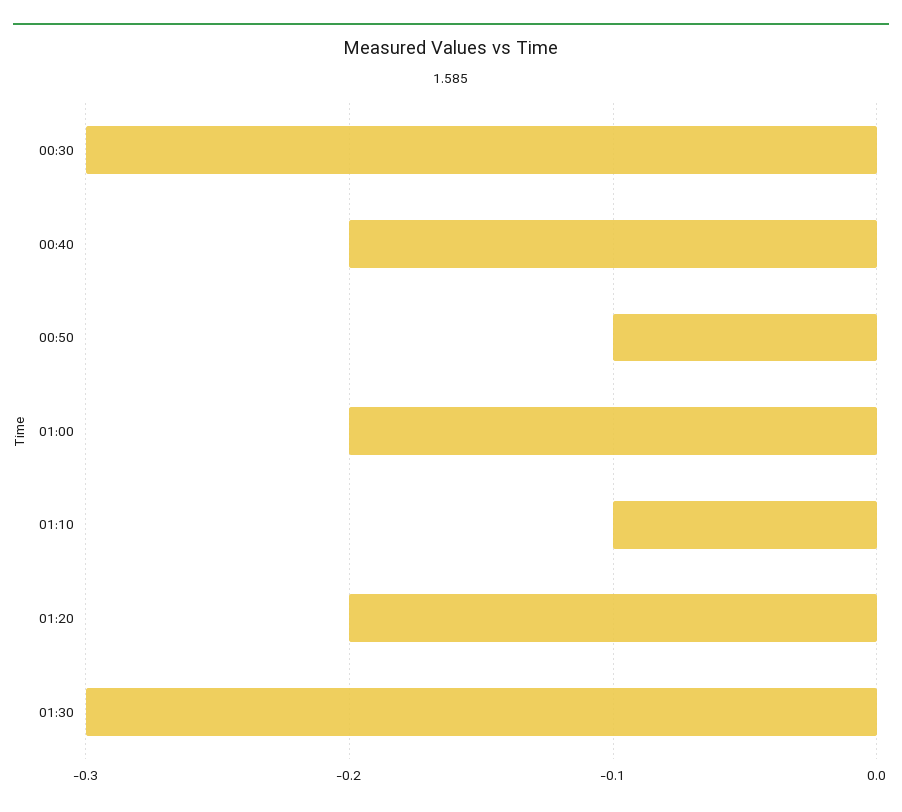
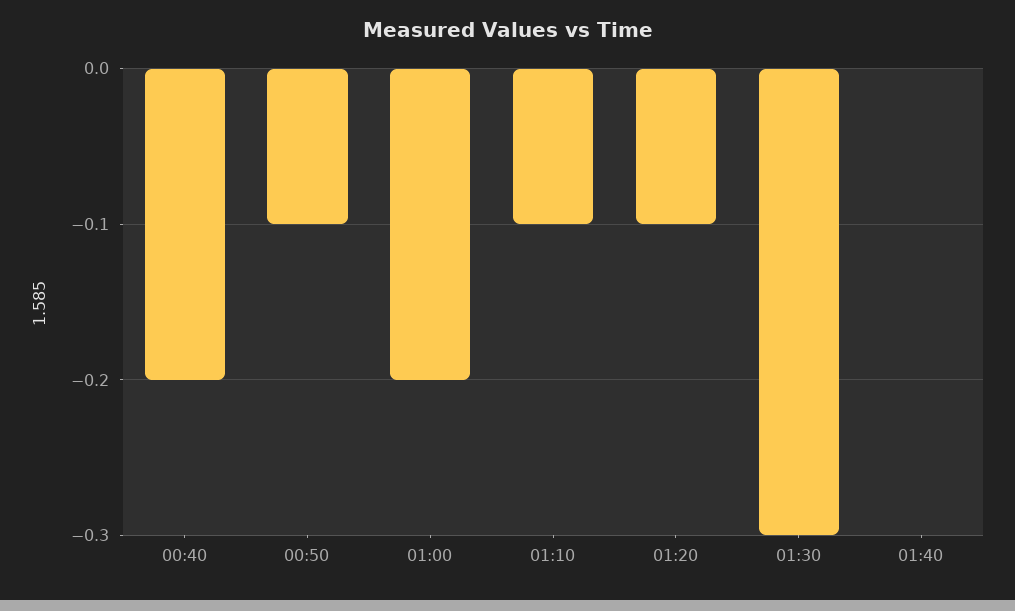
00:30: -0.3 -> none
01:20: -0.2 -> -0.1
01:40: none -> 0

